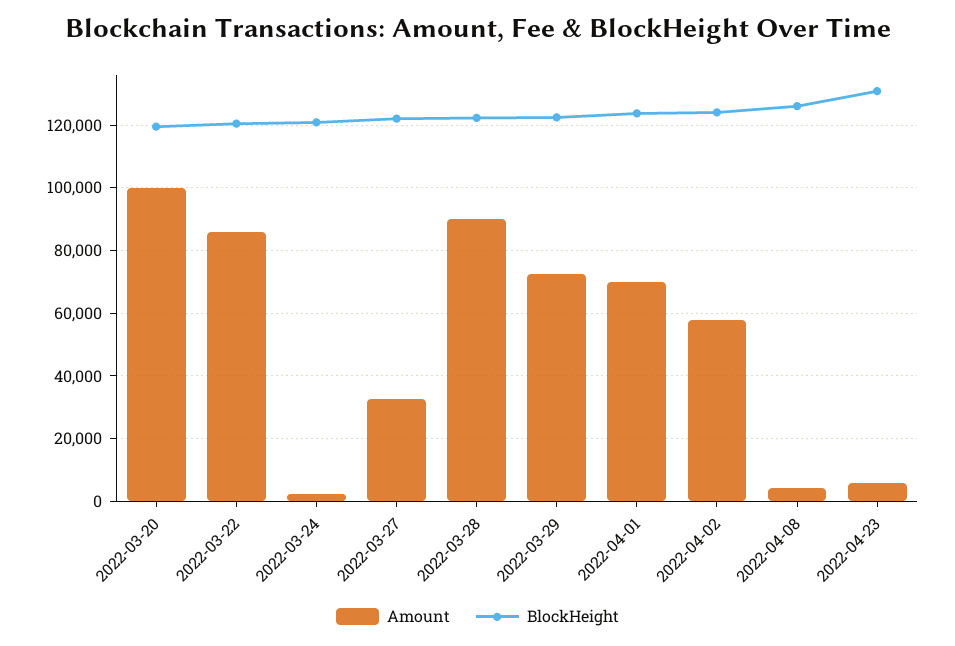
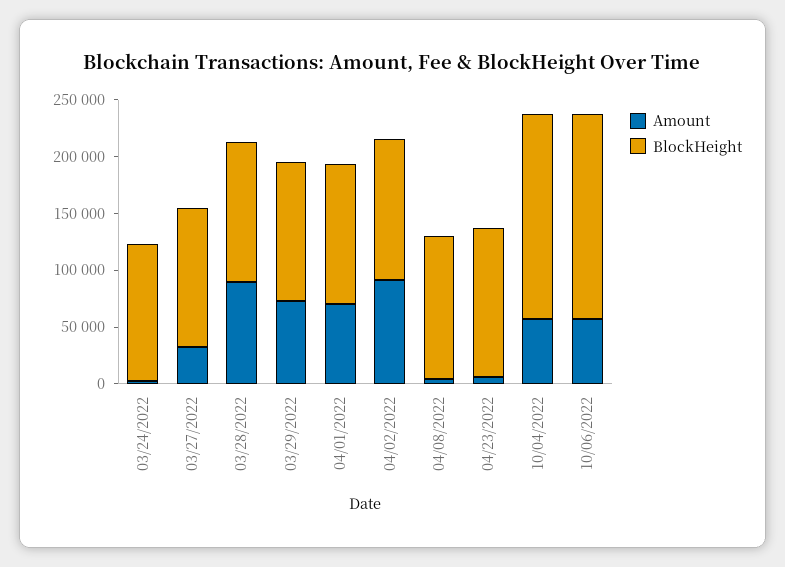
Amount, 2022-03-20: 100000 -> none
BlockHeight, 2022-03-20: 120000 -> none
Amount, 2022-03-22: 86000 -> none
BlockHeight, 2022-03-22: 120000 -> none
Amount, 2022-04-02: 58000 -> 90000
Amount, 10/04/2022: none -> 60000
BlockHeight, 10/04/2022: none -> 180000
Amount, 10/06/2022: none -> 60000
BlockHeight, 10/06/2022: none -> 180000

